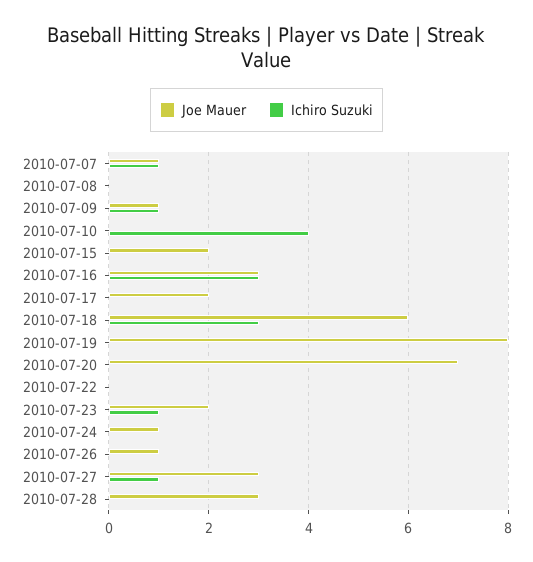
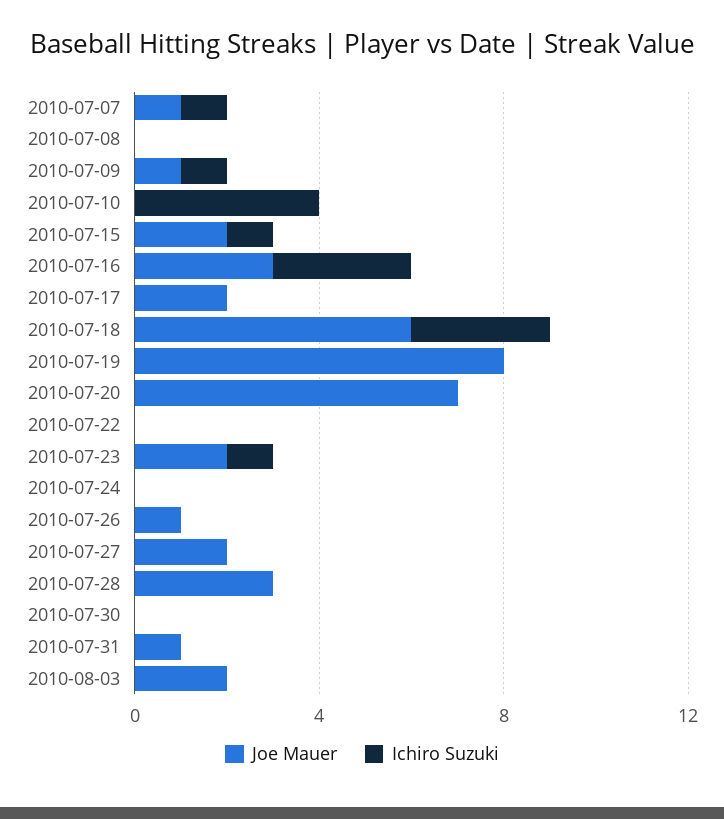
Ichiro Suzuki, 2010-07-15: 0 -> 1
Joe Mauer, 2010-07-24: 1 -> 0
Joe Mauer, 2010-07-27: 3 -> 2
Ichiro Suzuki, 2010-07-27: 1 -> 0
Joe Mauer, 2010-07-30: none -> 0
Ichiro Suzuki, 2010-07-30: none -> 0
Joe Mauer, 2010-07-31: none -> 1
Ichiro Suzuki, 2010-07-31: none -> 0
Joe Mauer, 2010-08-03: none -> 2
Ichiro Suzuki, 2010-08-03: none -> 0

